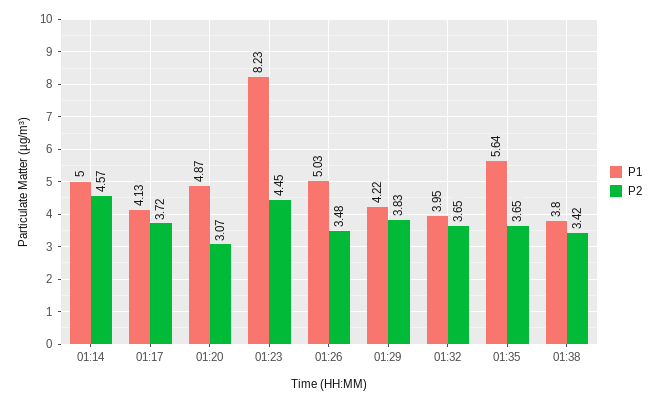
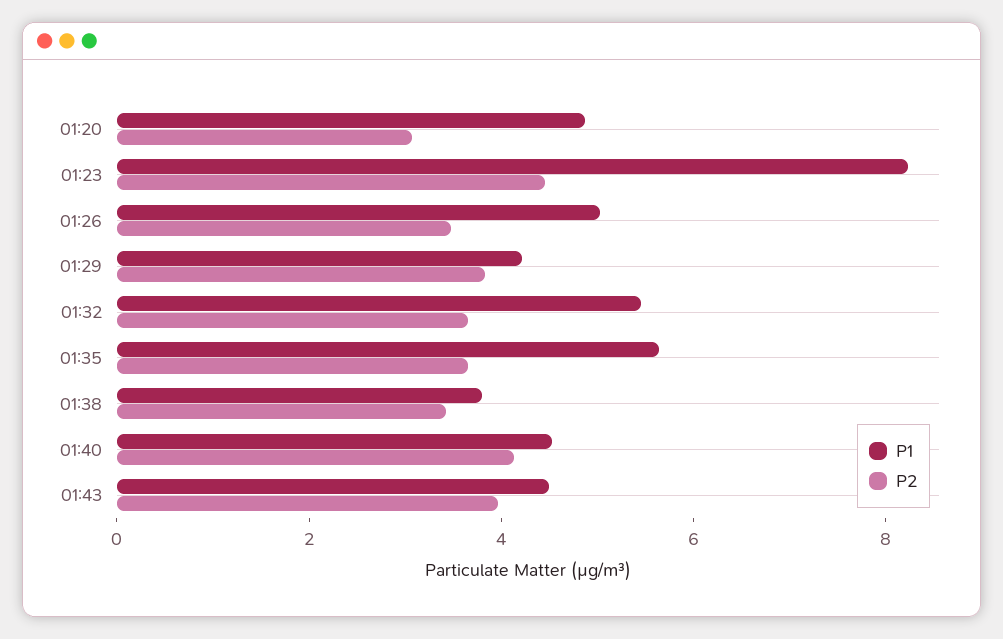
P1, 01:14: 5 -> none
P2, 01:14: 4.57 -> none
P1, 01:17: 4.13 -> none
P2, 01:17: 3.72 -> none
P1, 01:32: 3.95 -> 5.5
P1, 01:40: none -> 4.5
P2, 01:40: none -> 4
P1, 01:43: none -> 4.5
P2, 01:43: none -> 4

